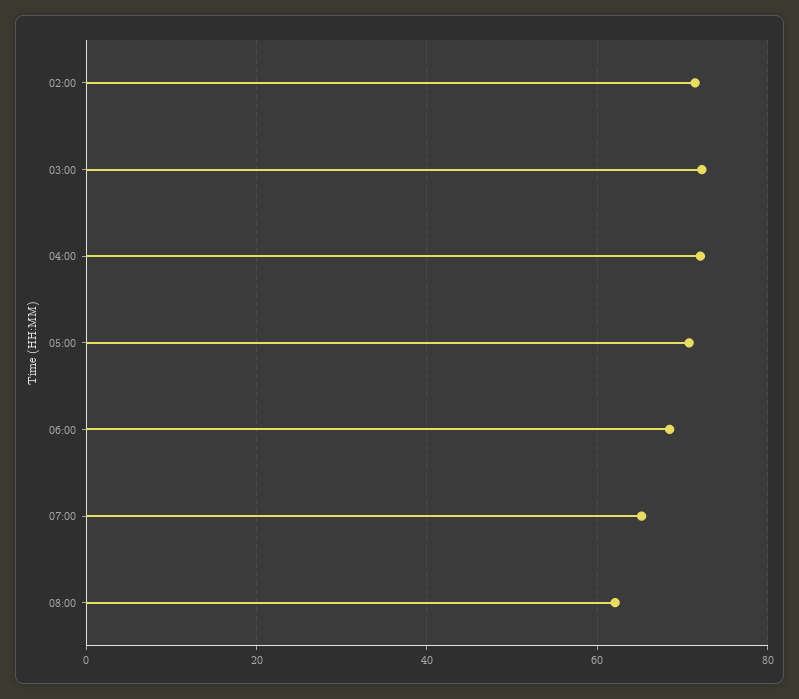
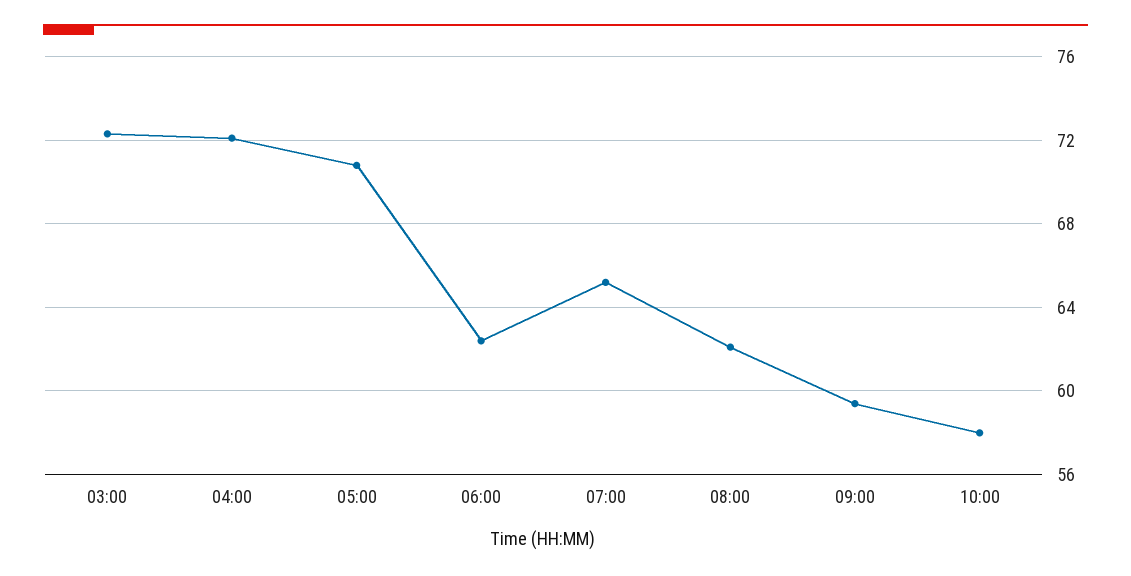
02:00: 72 -> none
06:00: 68 -> 62.5
09:00: none -> 59.5
10:00: none -> 58

